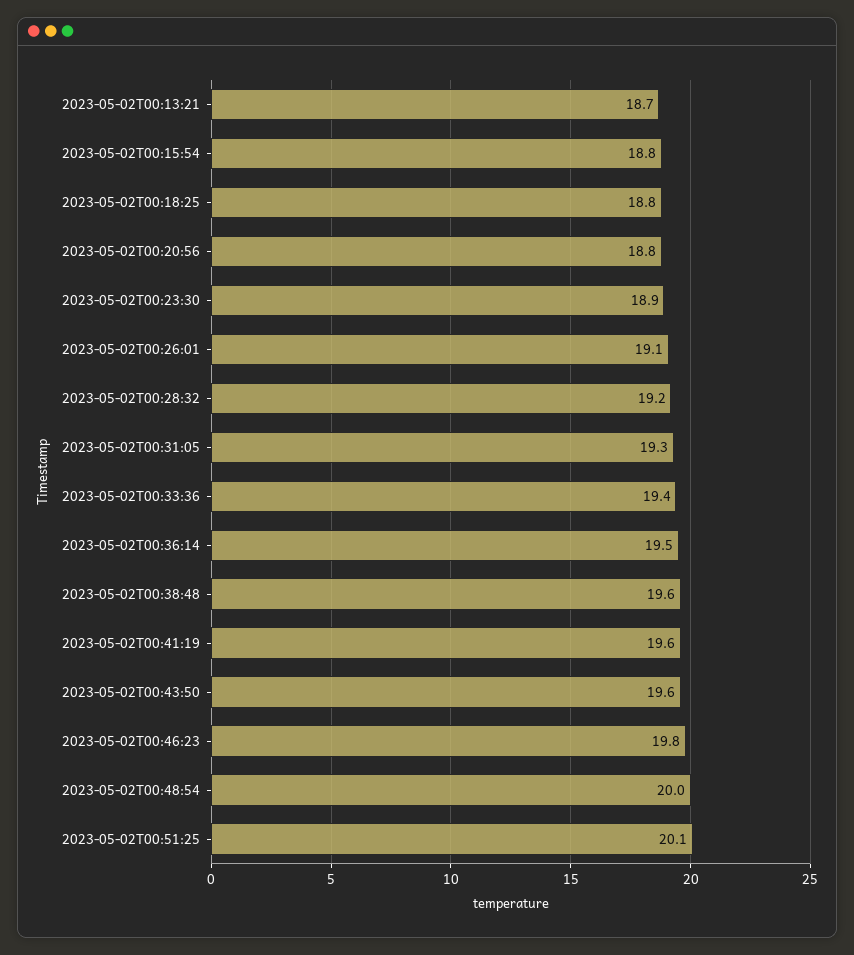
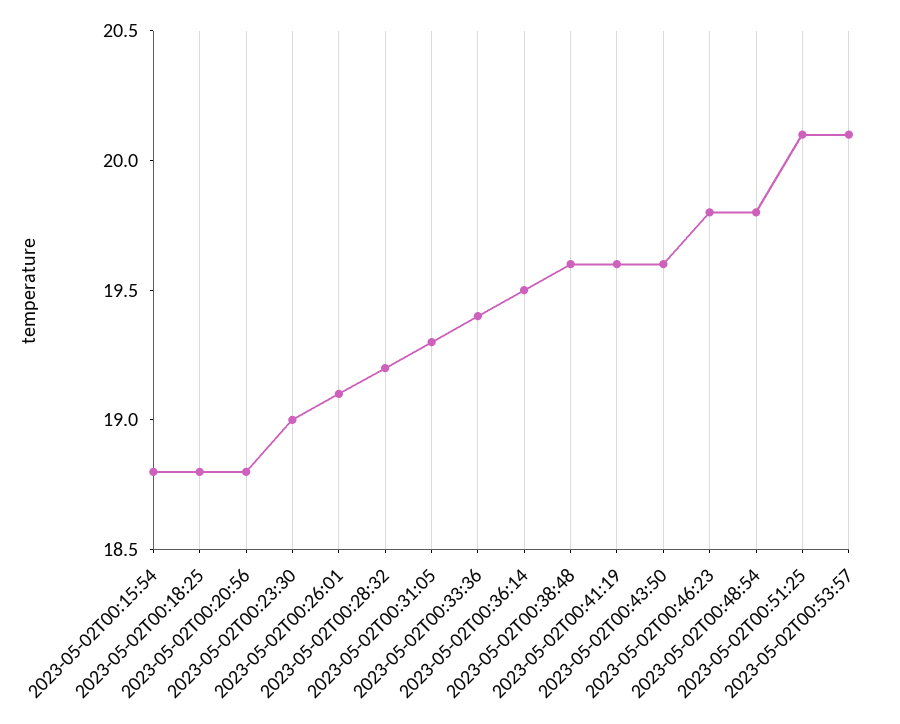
2023-05-02T00:13:21: 18.7 -> none
2023-05-02T00:23:30: 18.9 -> 19
2023-05-02T00:48:54: 20 -> 19.8
2023-05-02T00:53:57: none -> 20.1

